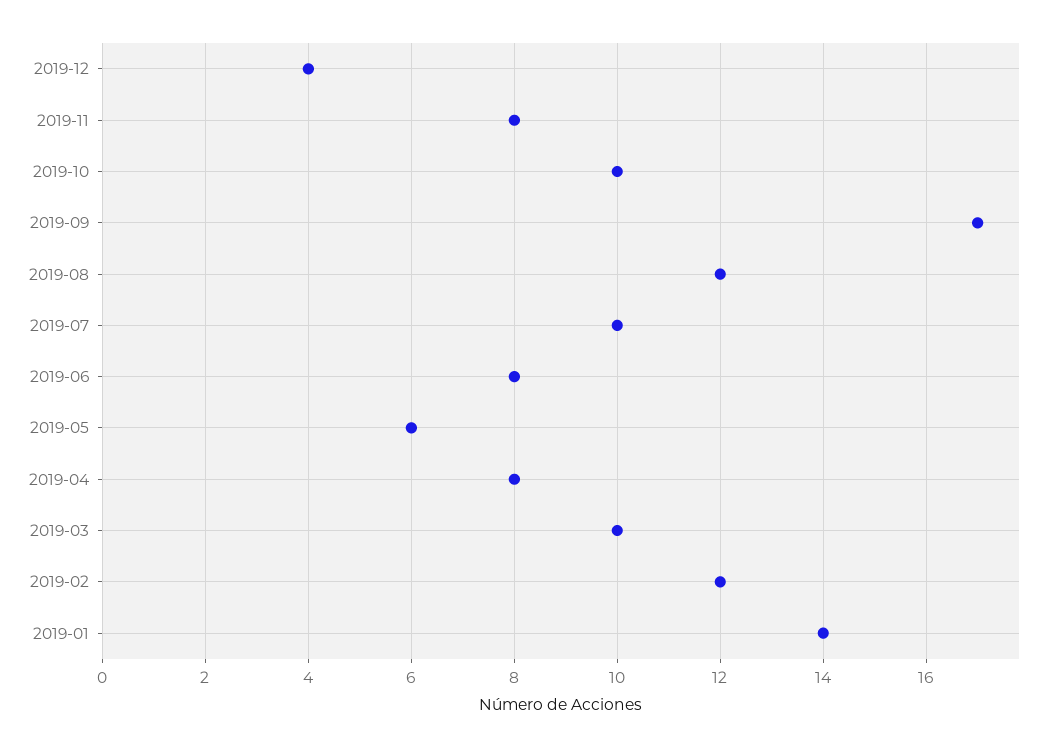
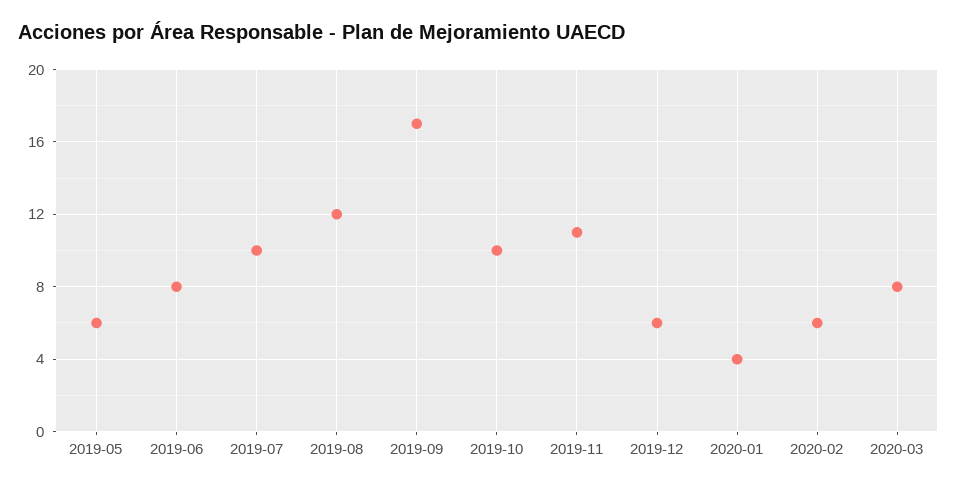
2019-12: 4 -> 6
2019-11: 8 -> 11
2019-04: 8 -> none
2019-03: 10 -> none
2019-02: 12 -> none
2019-01: 14 -> none
2020-01: none -> 4
2020-02: none -> 6
2020-03: none -> 8

